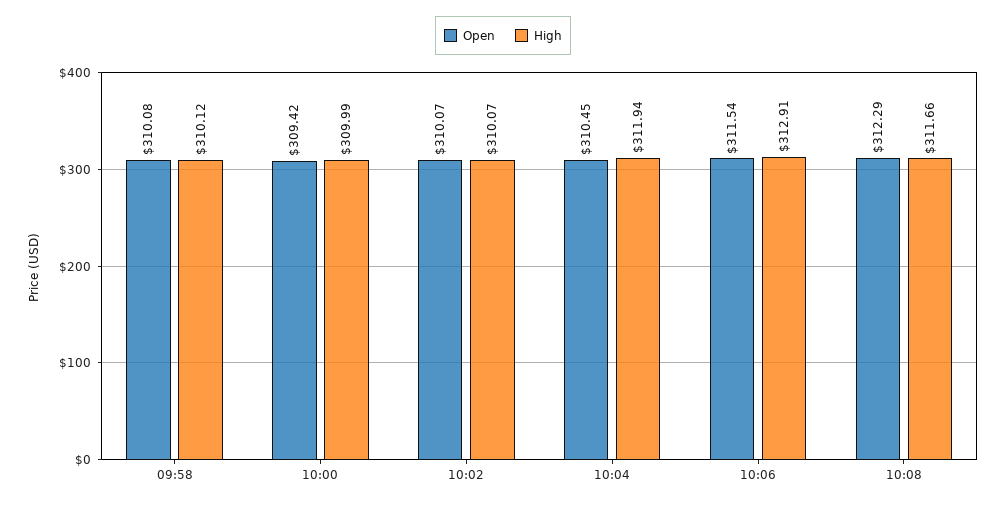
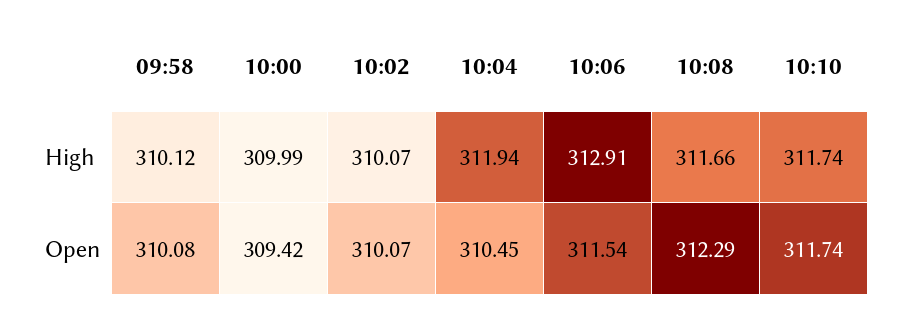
High, 10:10: none -> 311.74
Open, 10:10: none -> 311.74

